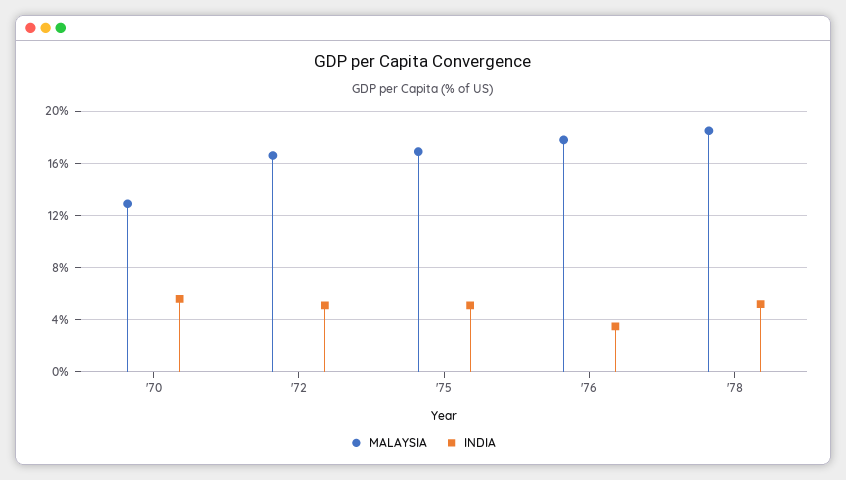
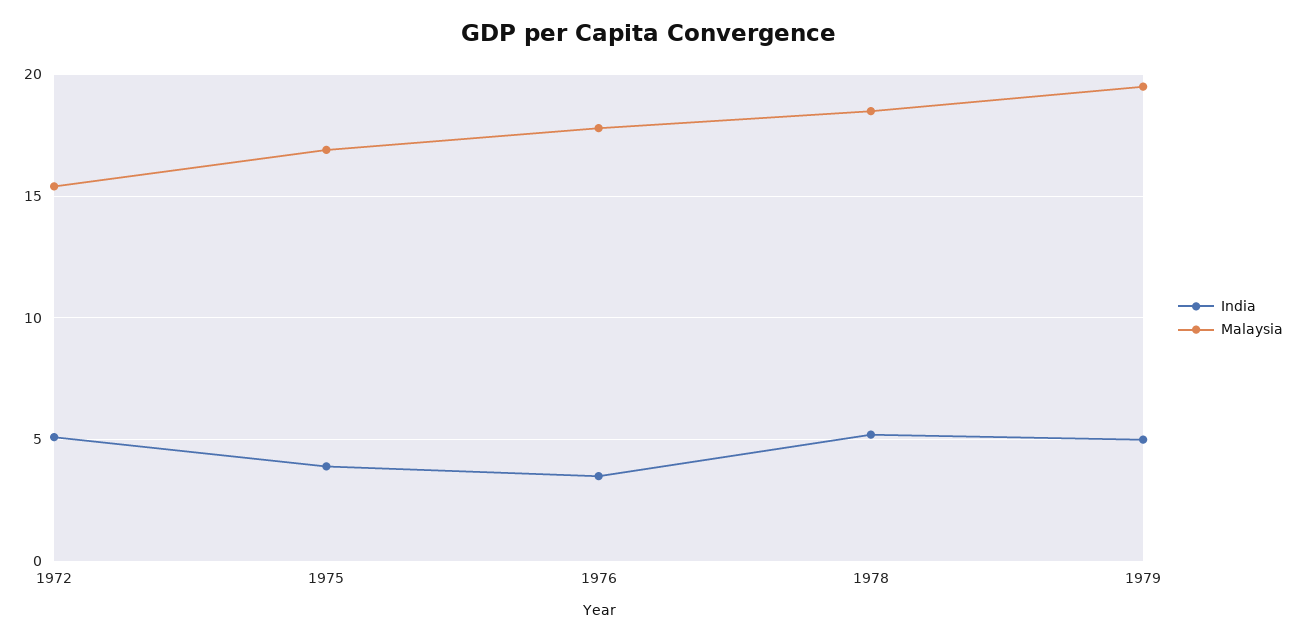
MALAYSIA, '70: 13 -> none
INDIA, '70: 5.5 -> none
MALAYSIA, '72: 16.5 -> 15.5
INDIA, '75: 5 -> 4
INDIA, 1979: none -> 5
MALAYSIA, 1979: none -> 19.5

